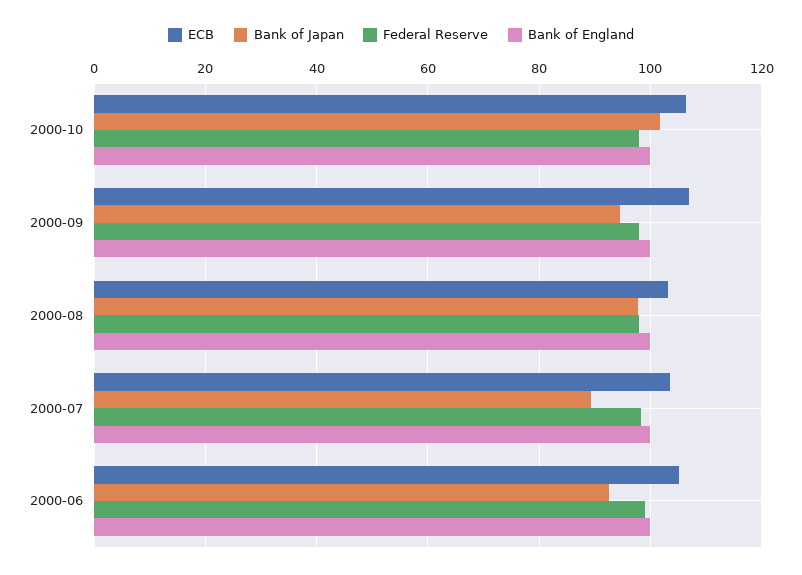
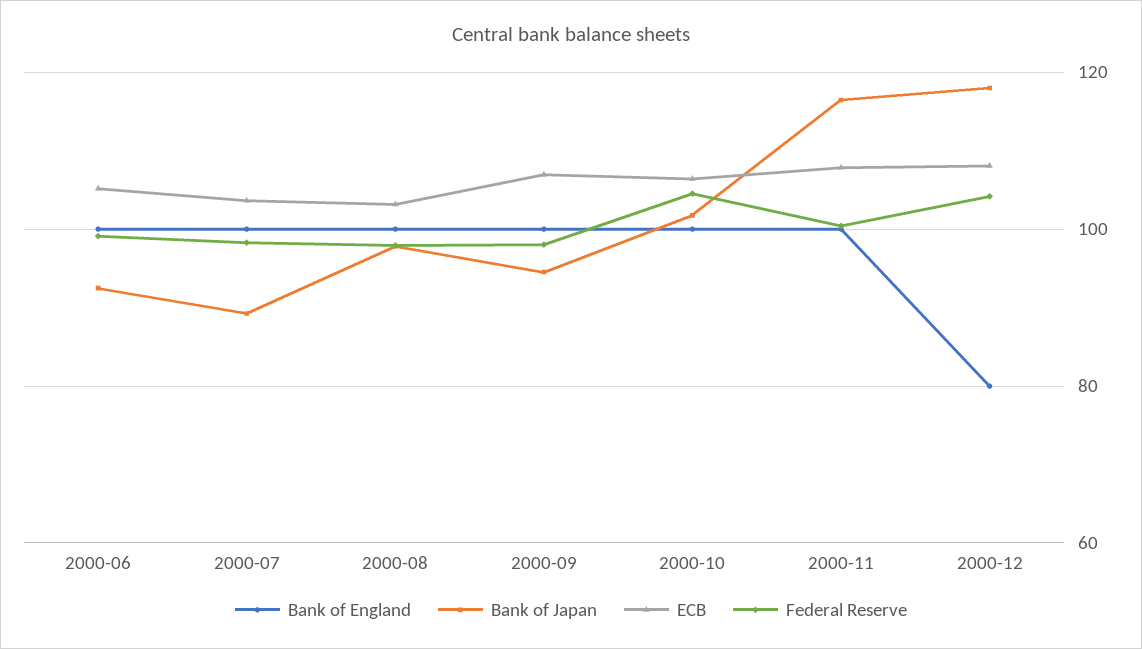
Federal Reserve, 2000-10: 98 -> 104
Bank of England, 2000-11: none -> 100
Bank of Japan, 2000-11: none -> 116
ECB, 2000-11: none -> 108
Federal Reserve, 2000-11: none -> 100
Bank of England, 2000-12: none -> 80
Bank of Japan, 2000-12: none -> 118
ECB, 2000-12: none -> 108
Federal Reserve, 2000-12: none -> 104

